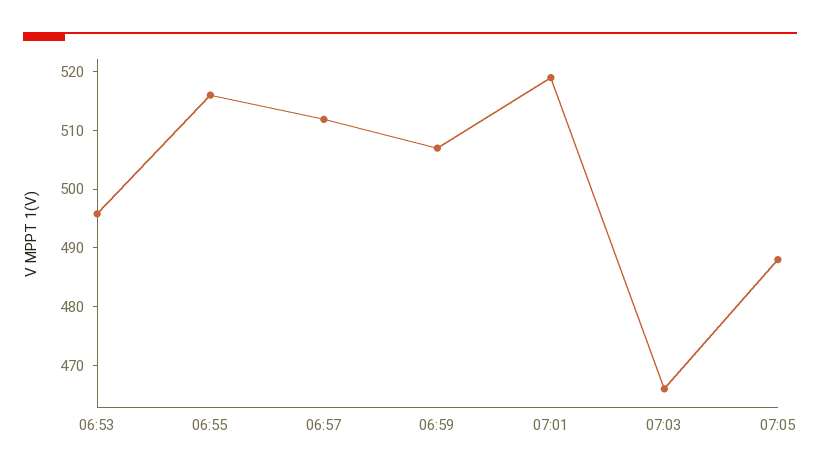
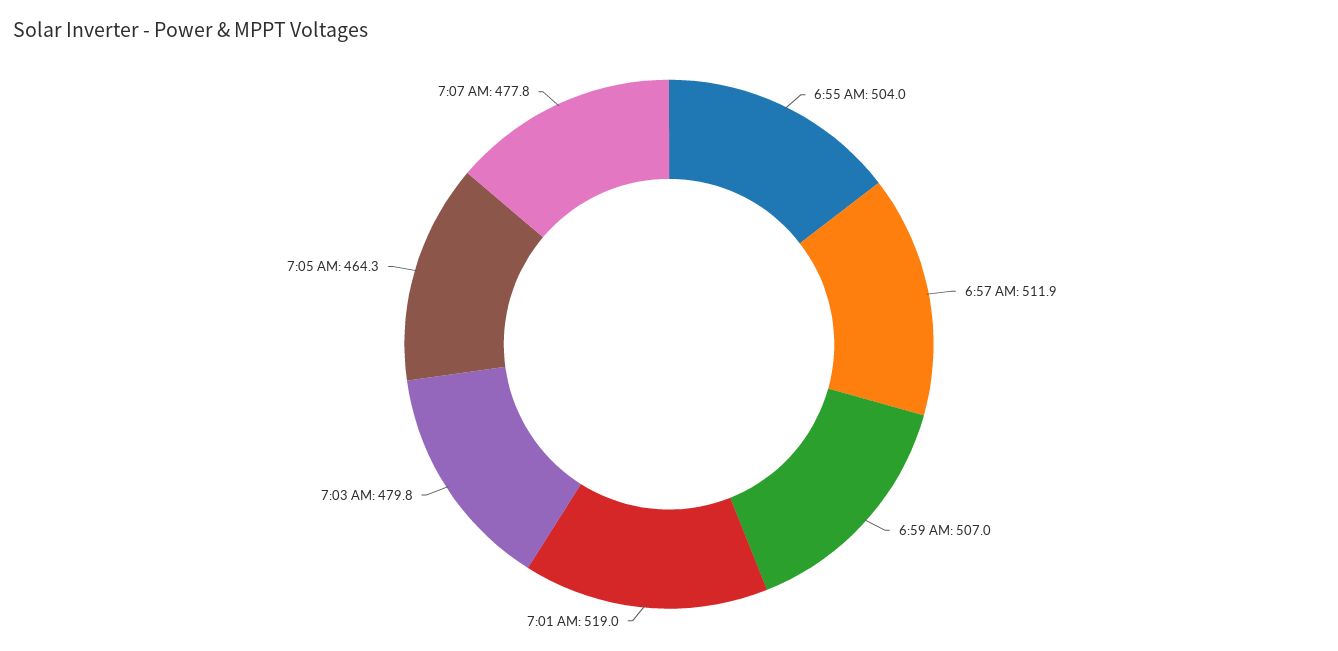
06:53: 496 -> none
06:55: 516 -> 504
07:03: 466 -> 479.8
07:05: 488 -> 464.3
7:07 AM: none -> 477.8

